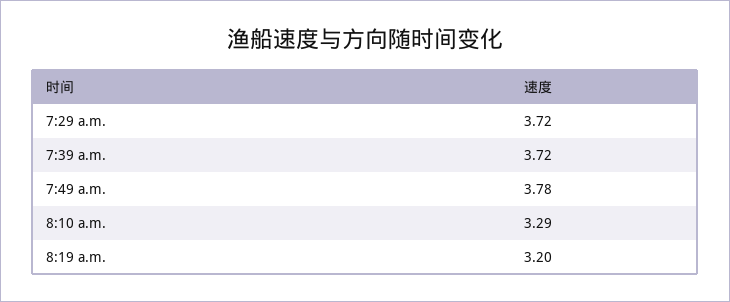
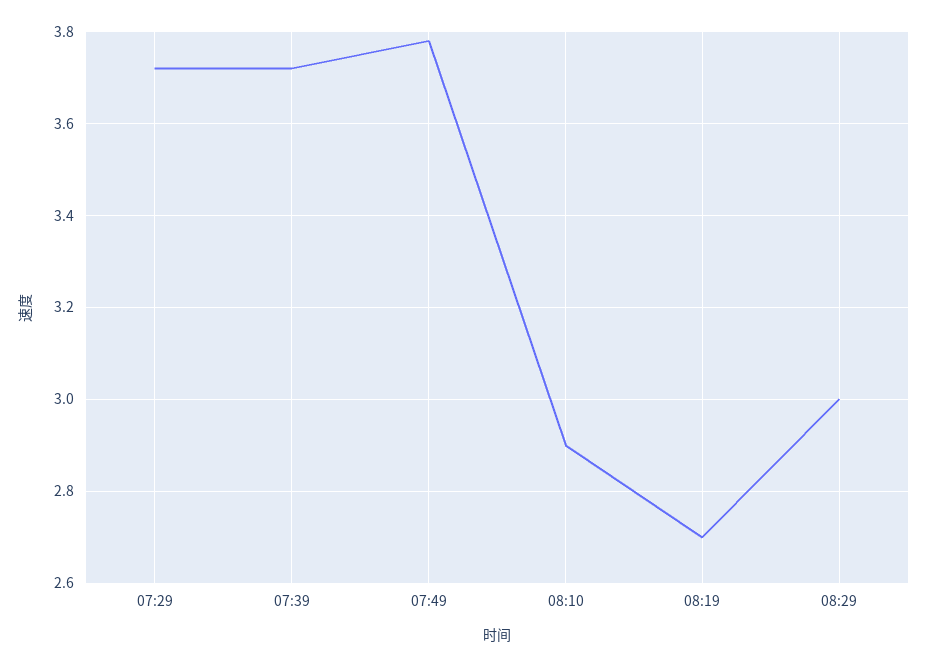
8:10 a.m.: 3.29 -> 2.9
8:19 a.m.: 3.2 -> 2.7
08:29: none -> 3

